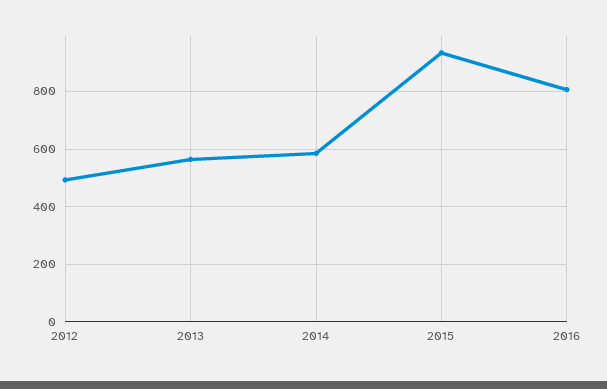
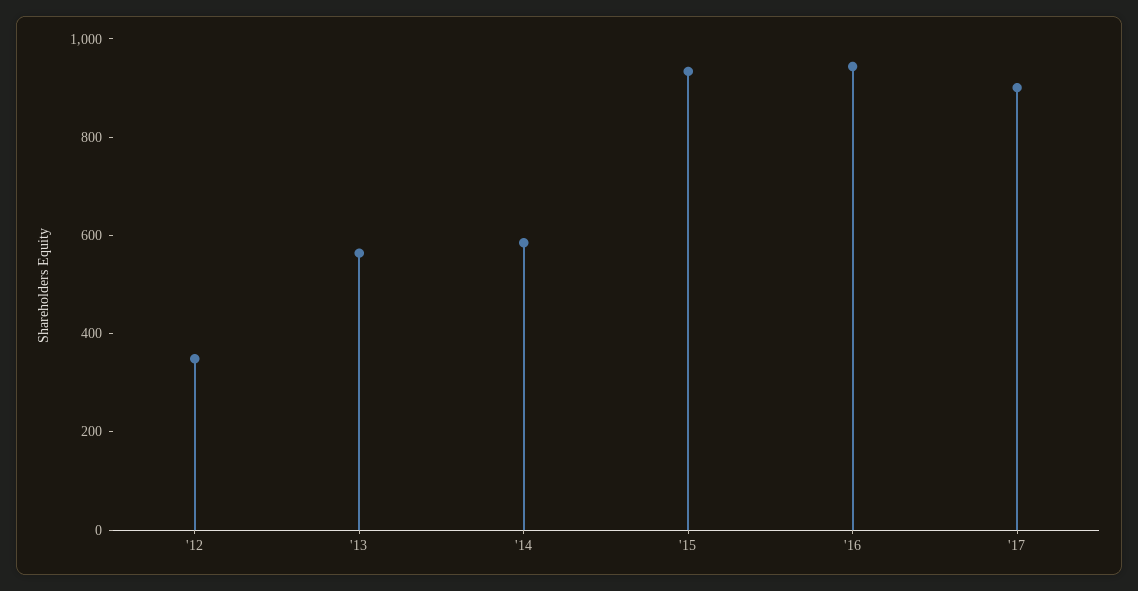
2012: 500 -> 350
2016: 800 -> 950
'17: none -> 900

